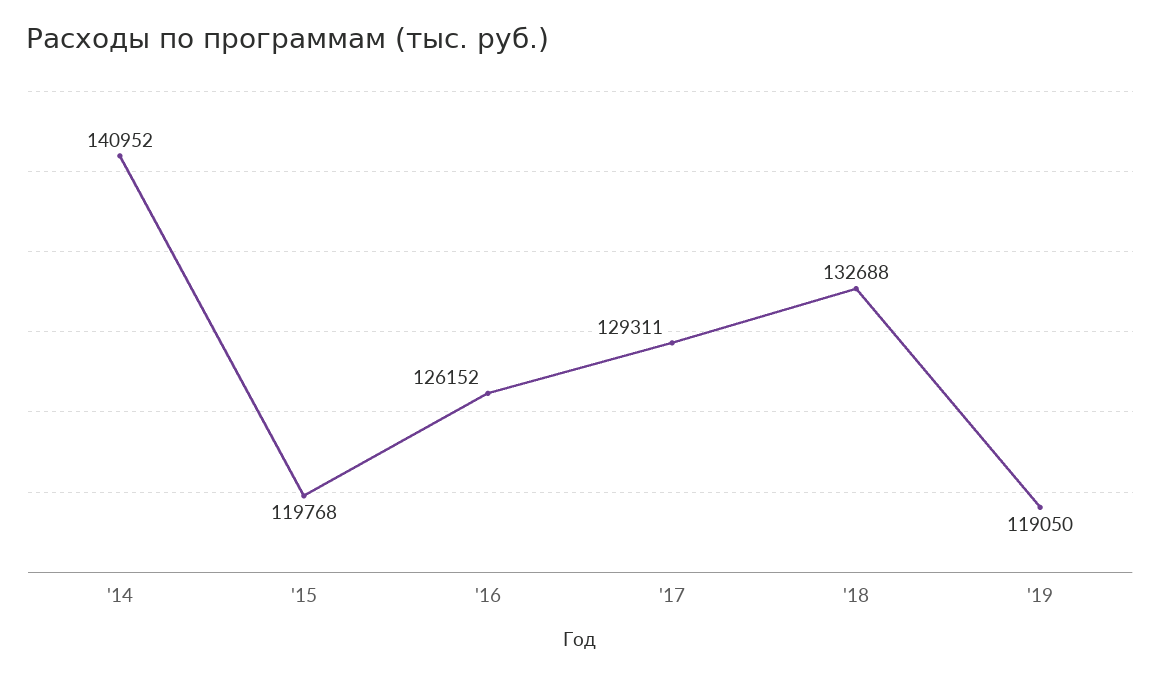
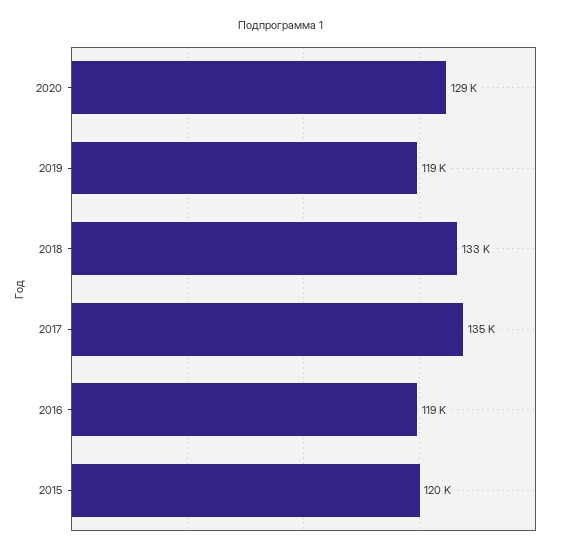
'14: 140952 -> none
'16: 126152 -> 119000
'17: 129311 -> 135000
2020: none -> 129000

